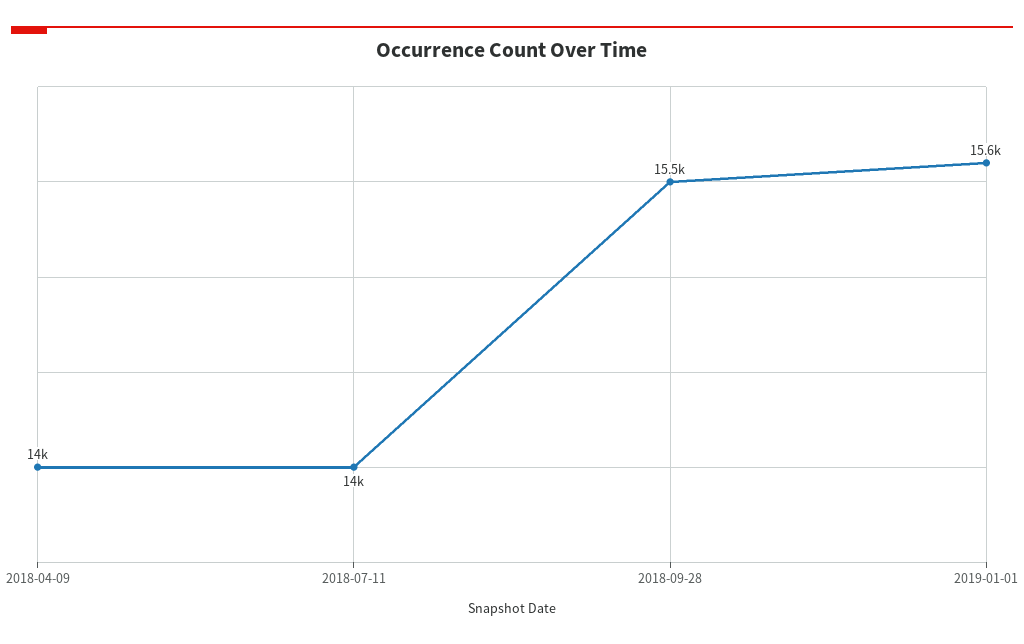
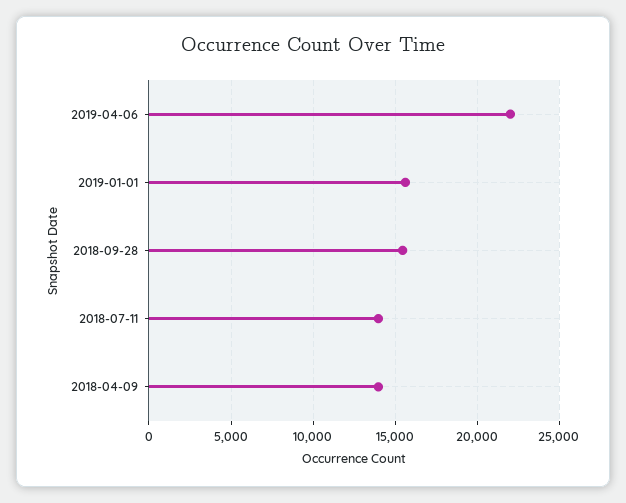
2019-04-06: none -> 22000

